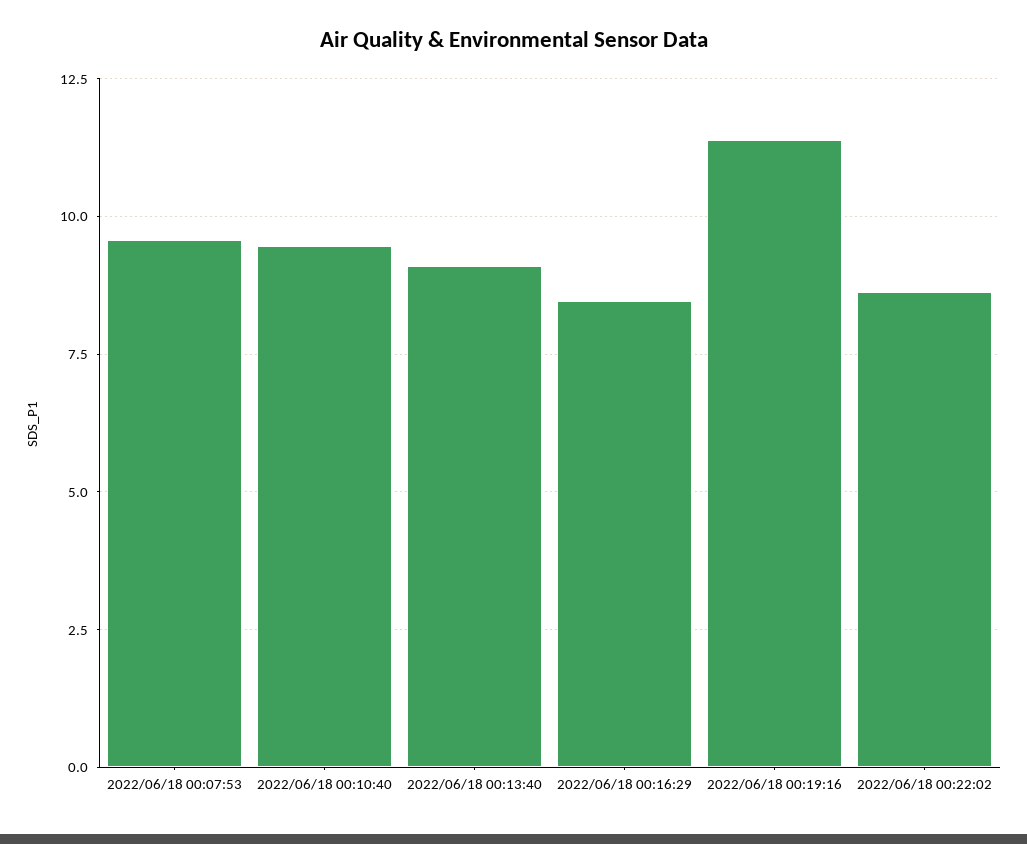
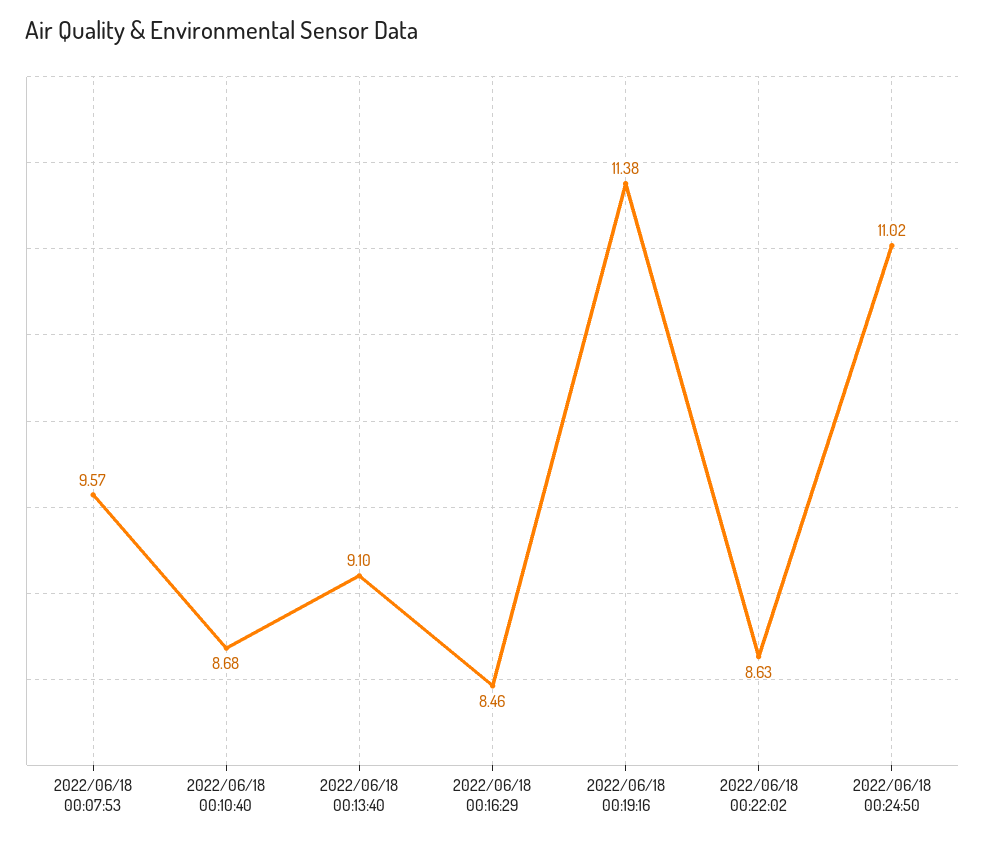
2022/06/18 00:10:40: 9.5 -> 8.68
2022/06/18 00:24:50: none -> 11.02

